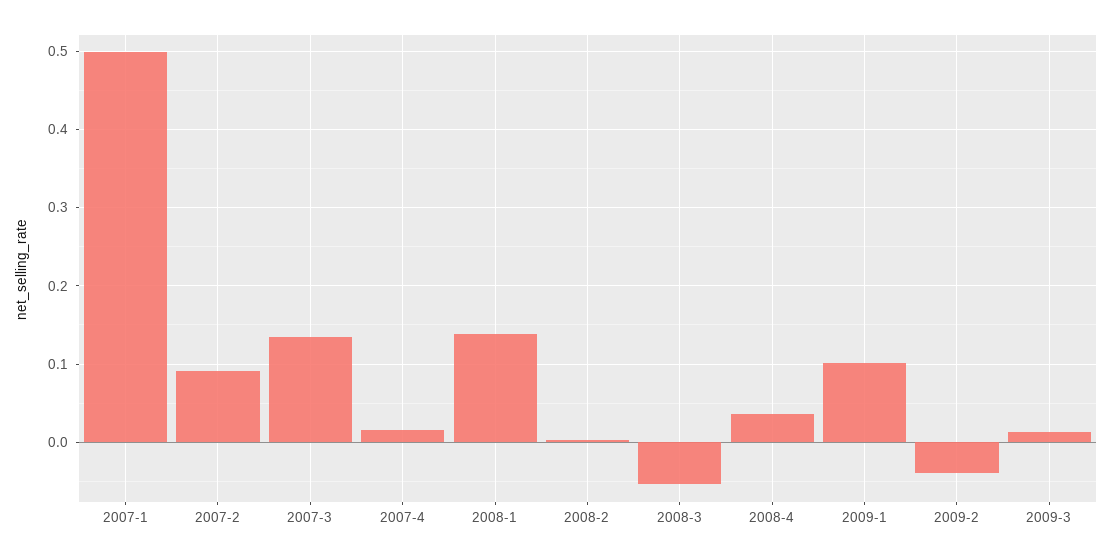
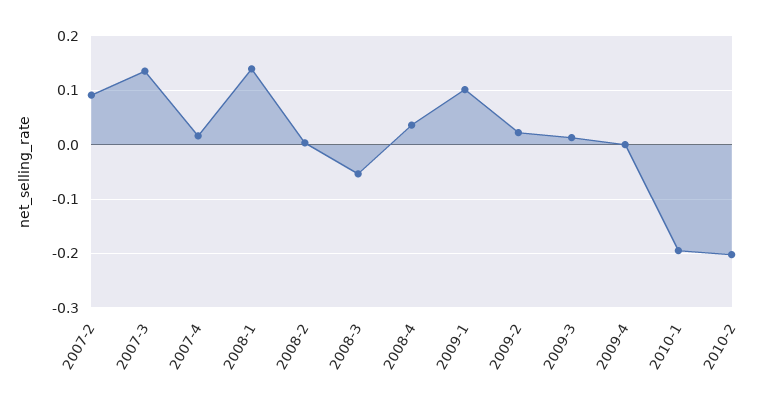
2007-1: 0.5 -> none
2009-2: -0.04 -> 0.02
2009-4: none -> 0
2010-1: none -> -0.2
2010-2: none -> -0.2

